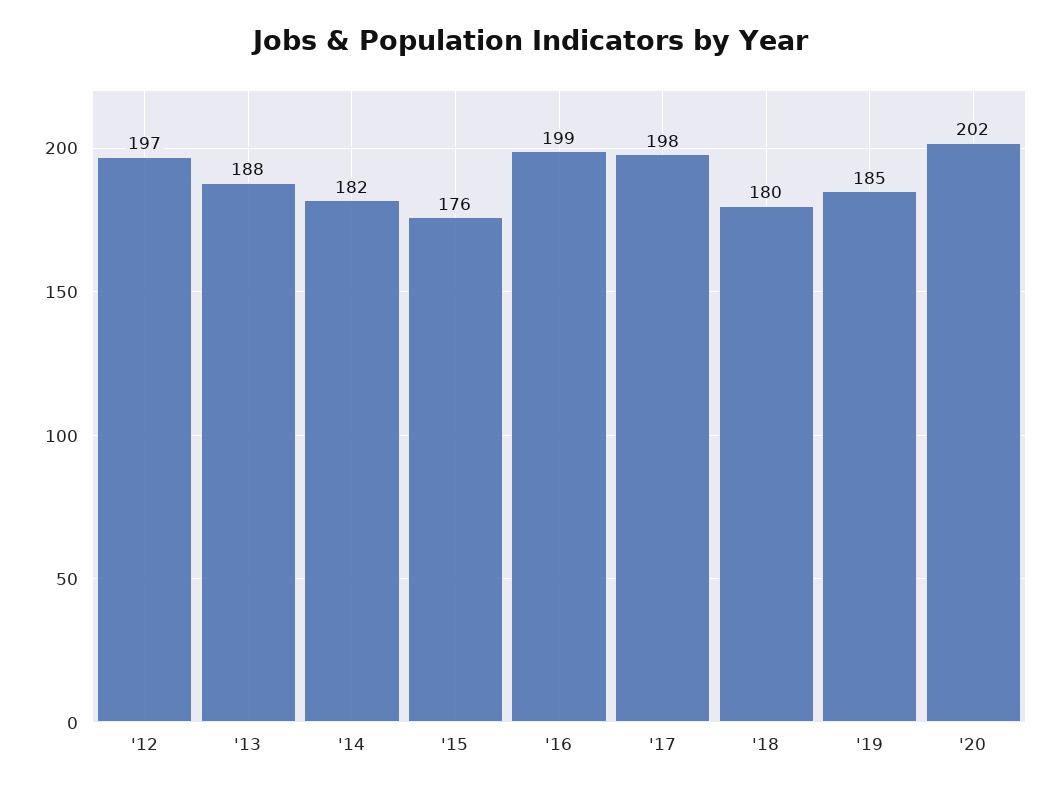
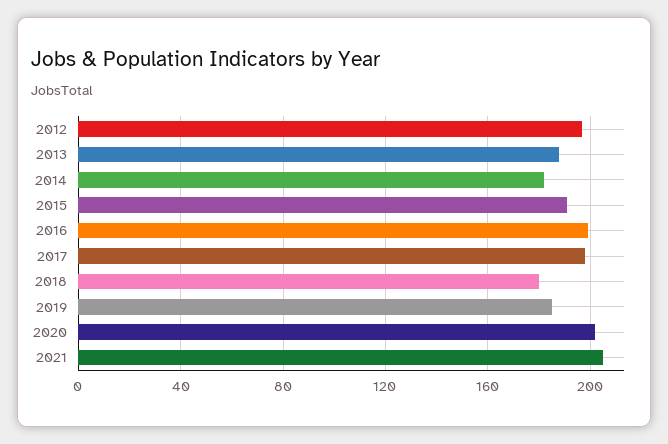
'15: 176 -> 190
2021: none -> 205

